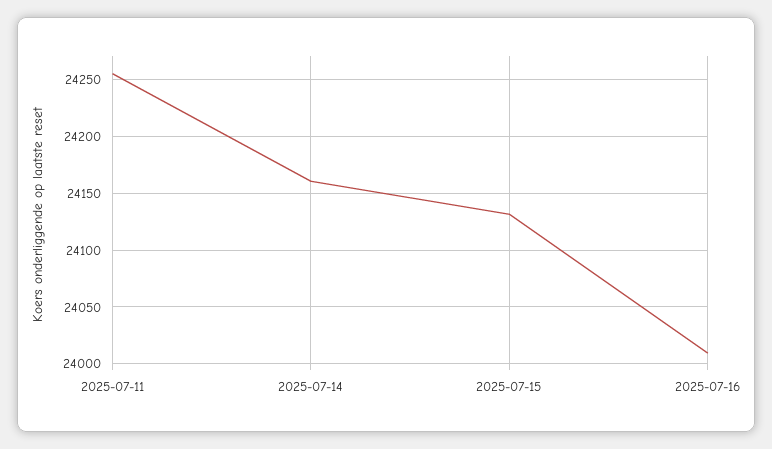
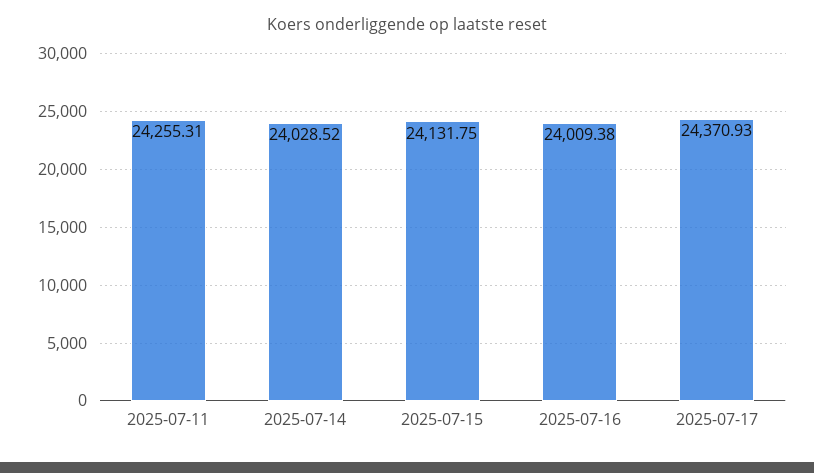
2025-07-14: 24160 -> 24028.52
2025-07-17: none -> 24370.93

